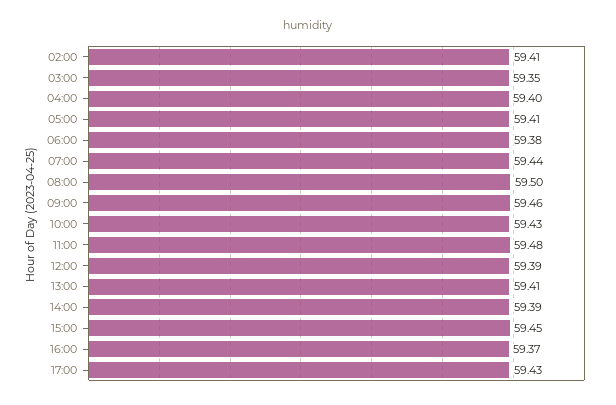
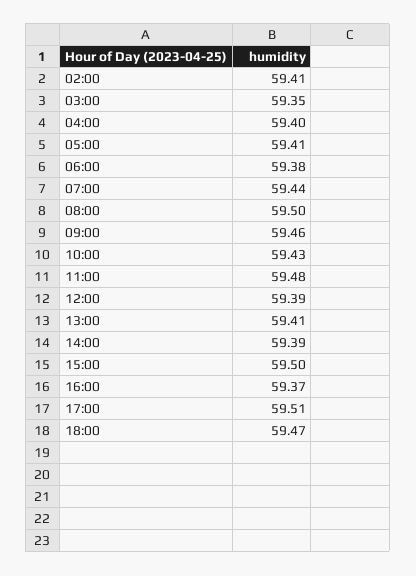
15:00: 59.45 -> 59.5
17:00: 59.43 -> 59.51
18:00: none -> 59.47

